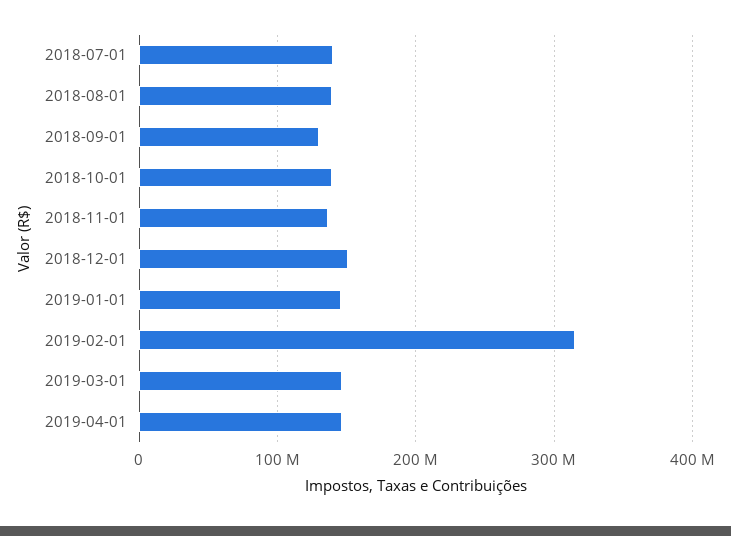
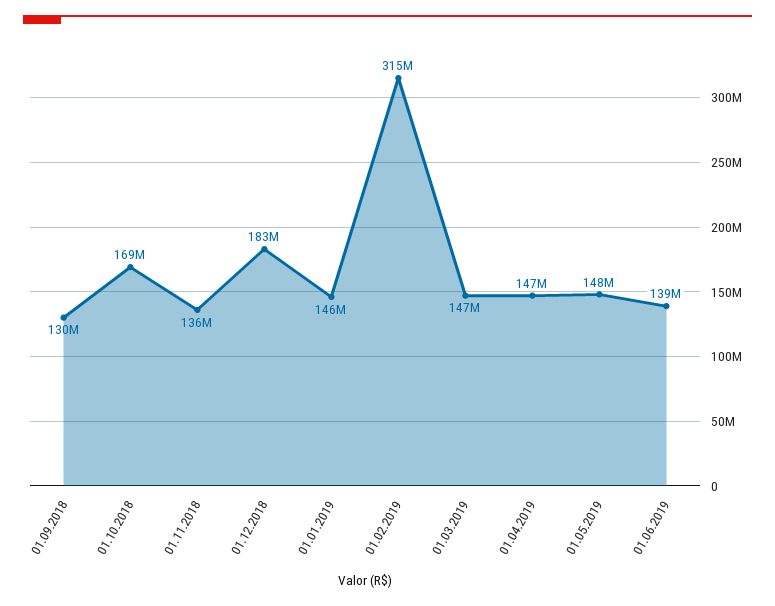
2018-07-01: 140000000 -> none
2018-08-01: 140000000 -> none
2018-10-01: 140000000 -> 169000000
2018-12-01: 150000000 -> 183000000
01.05.2019: none -> 148000000
01.06.2019: none -> 139000000

